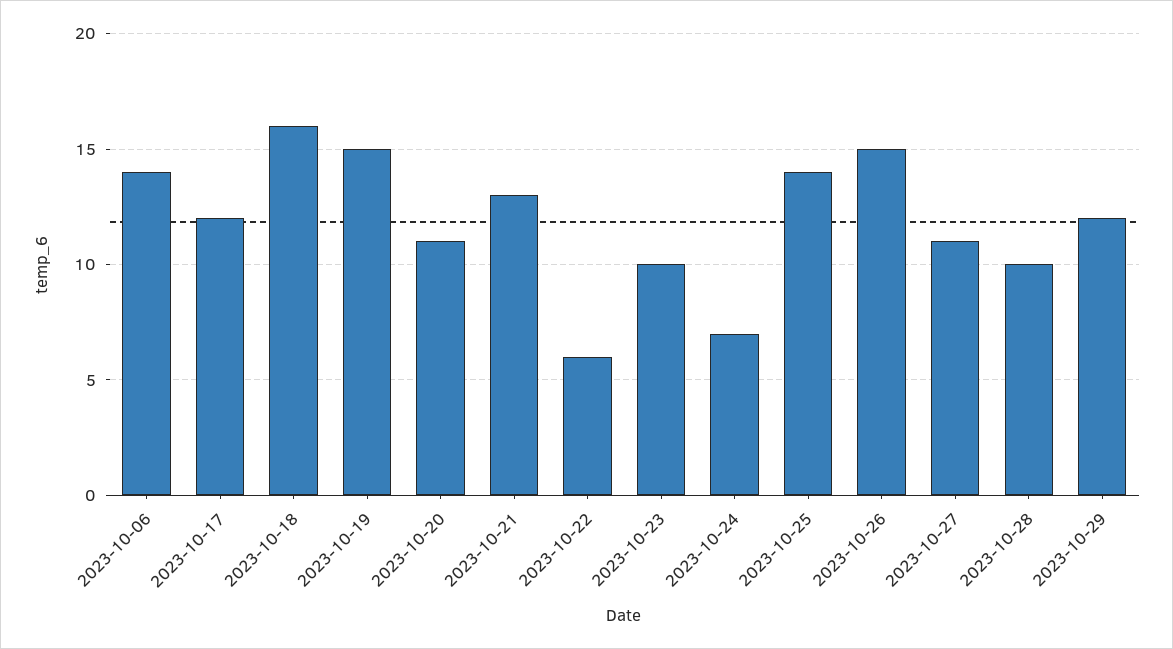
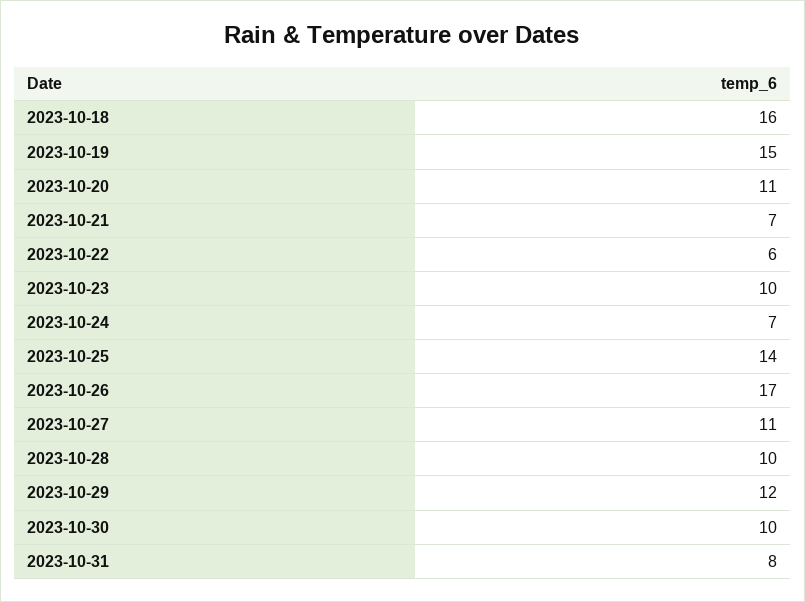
2023-10-06: 14 -> none
2023-10-17: 12 -> none
2023-10-21: 13 -> 7
2023-10-26: 15 -> 17
2023-10-30: none -> 10
2023-10-31: none -> 8

